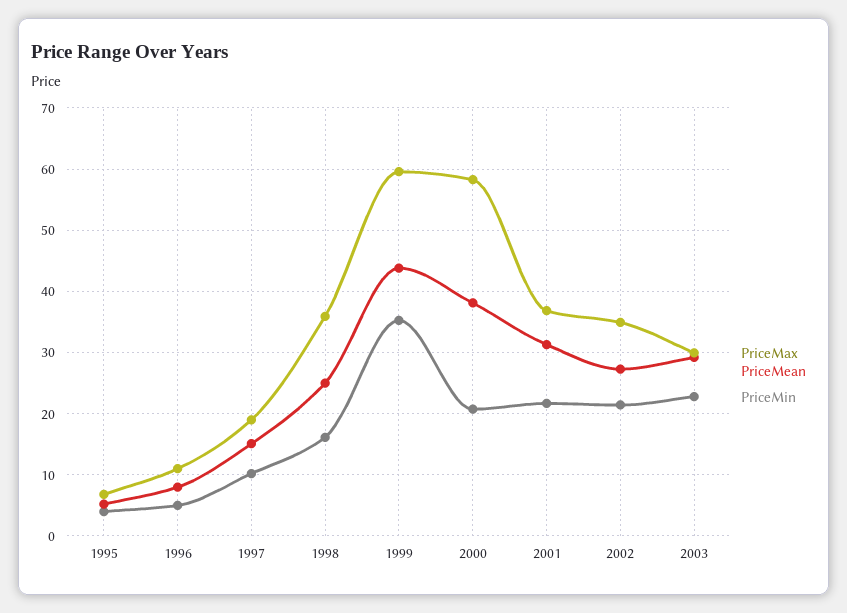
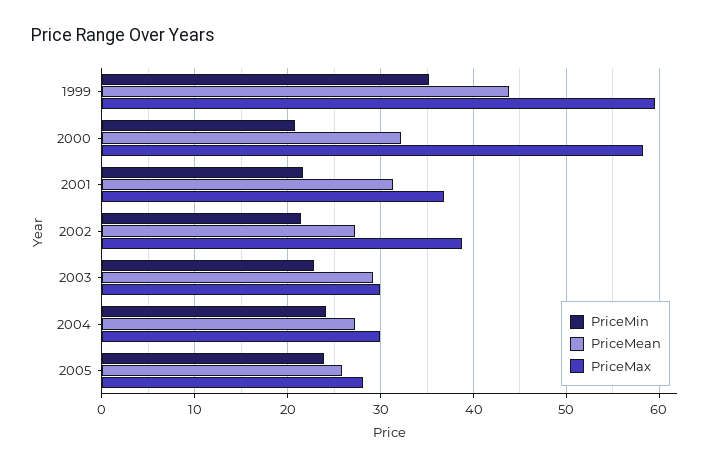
PriceMax, 1995: 7 -> none
PriceMean, 1995: 5 -> none
PriceMin, 1995: 4 -> none
PriceMax, 1996: 11 -> none
PriceMean, 1996: 8 -> none
PriceMin, 1996: 5 -> none
PriceMax, 1997: 19 -> none
PriceMean, 1997: 15 -> none
PriceMin, 1997: 10 -> none
PriceMax, 1998: 36 -> none
PriceMean, 1998: 25 -> none
PriceMin, 1998: 16 -> none
PriceMean, 2000: 38 -> 32
PriceMax, 2002: 35 -> 39
PriceMin, 2004: none -> 24
PriceMean, 2004: none -> 27
PriceMax, 2004: none -> 30
PriceMin, 2005: none -> 24
PriceMean, 2005: none -> 26
PriceMax, 2005: none -> 28

